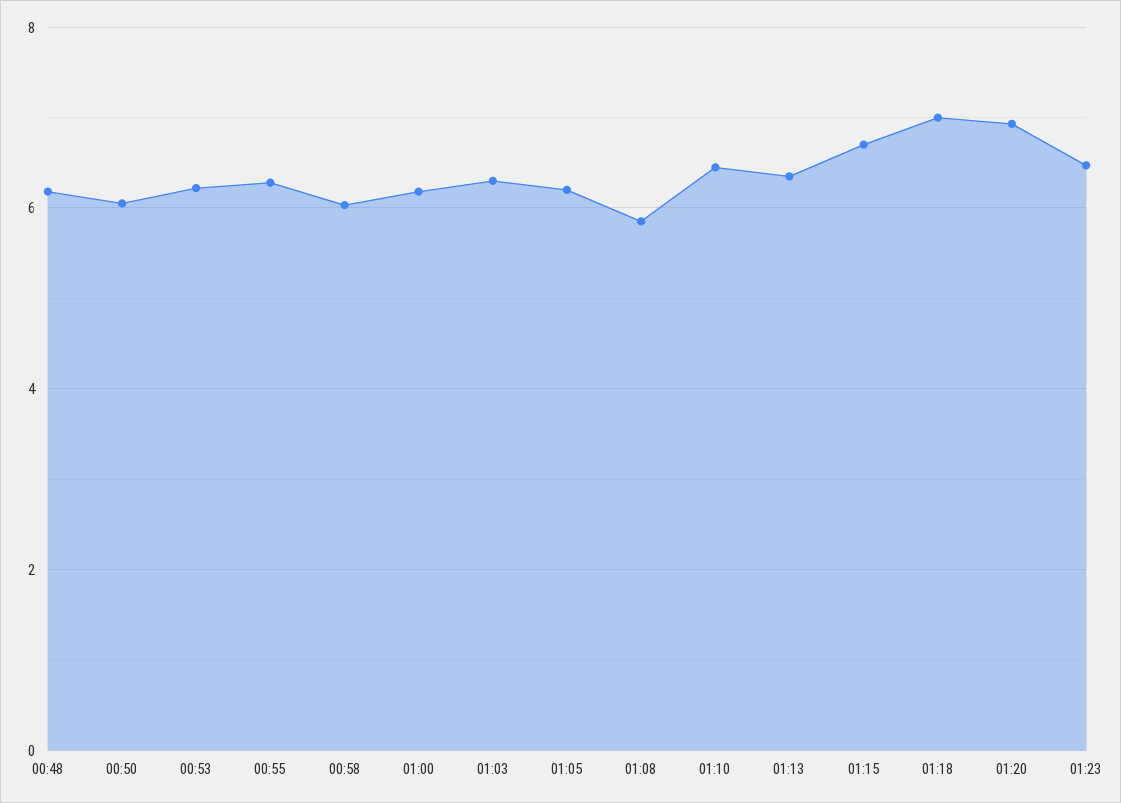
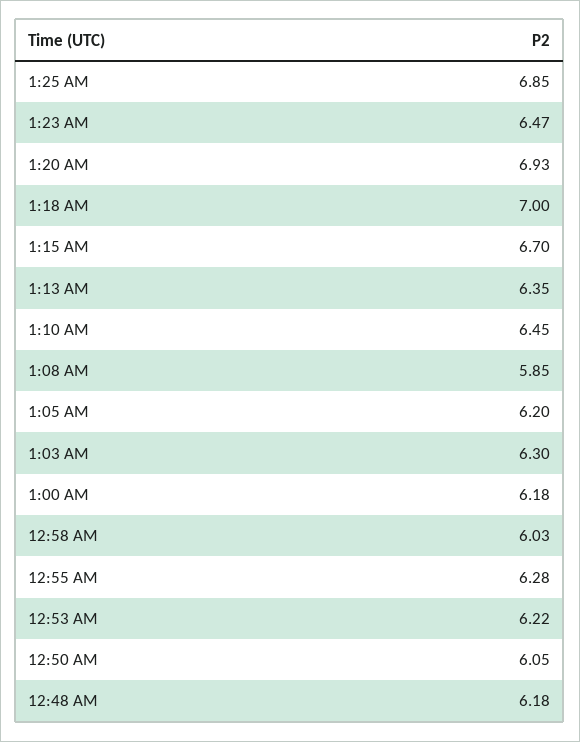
1:25 AM: none -> 6.85

